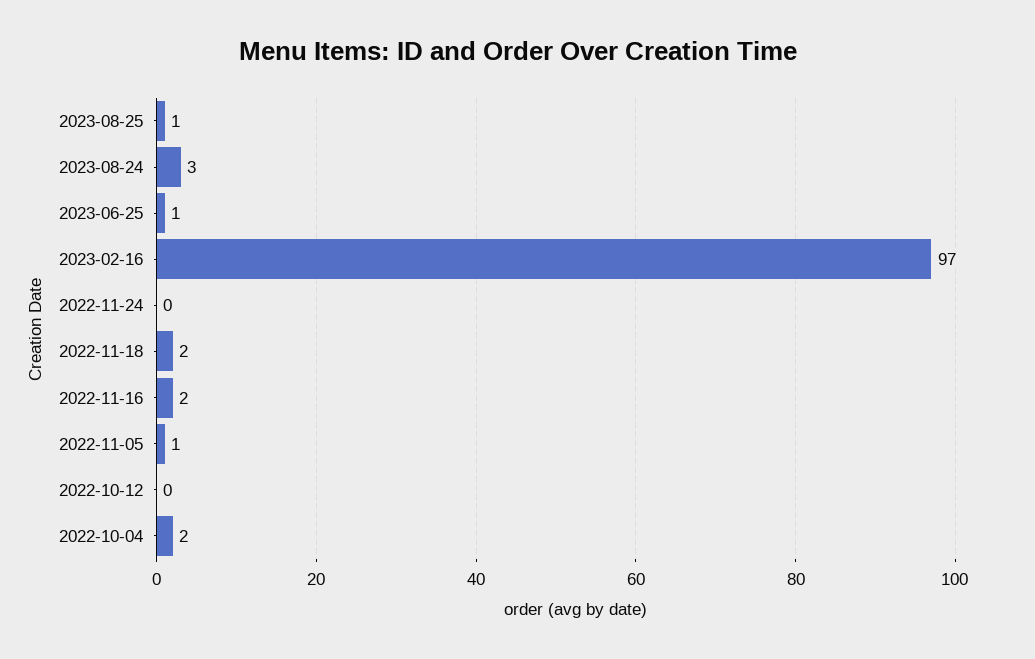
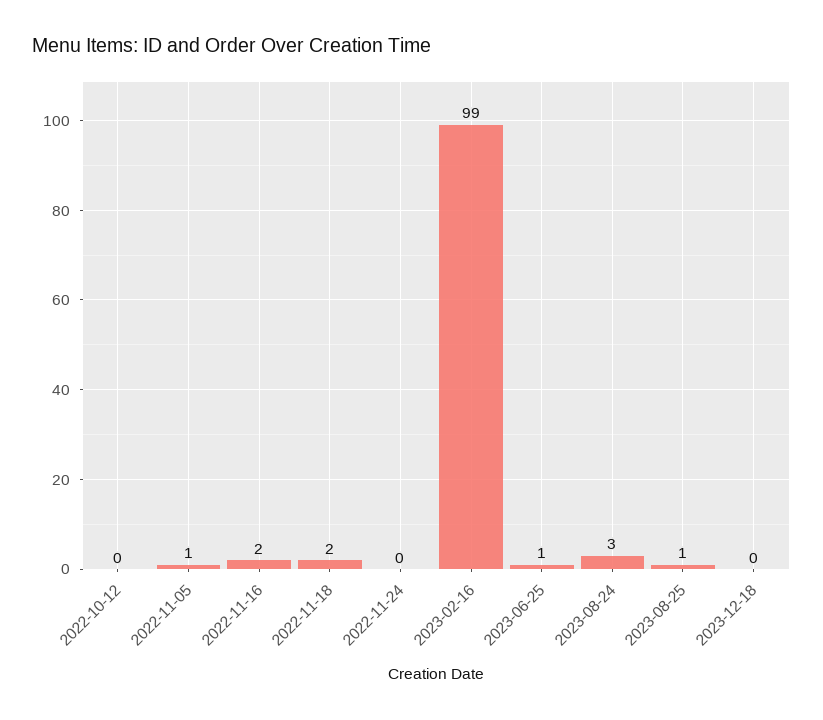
2023-02-16: 97 -> 99
2022-10-04: 2 -> none
2023-12-18: none -> 0

